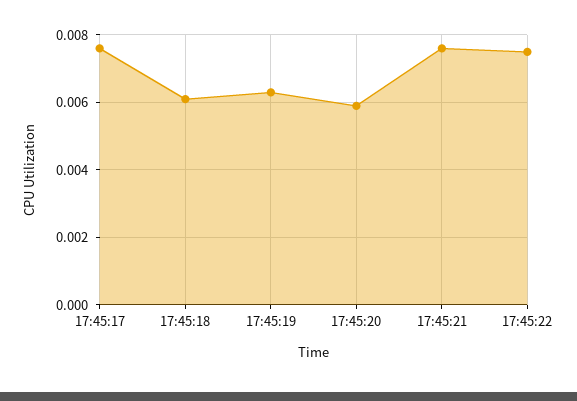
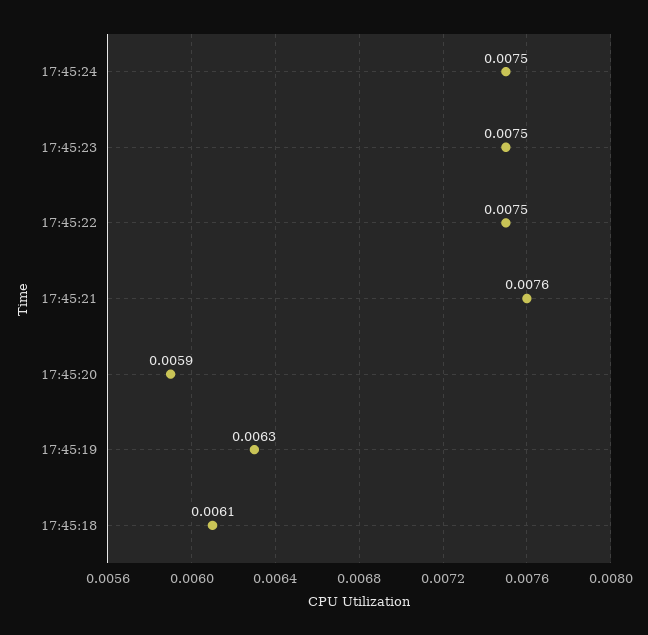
17:45:17: 0.0075 -> none
17:45:24: none -> 0.0075
17:45:23: none -> 0.0075

